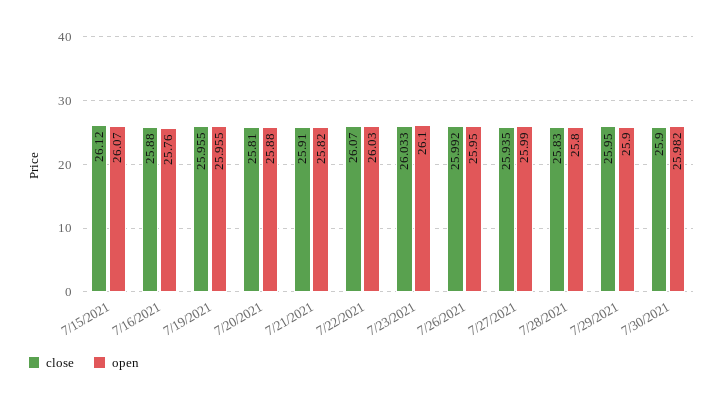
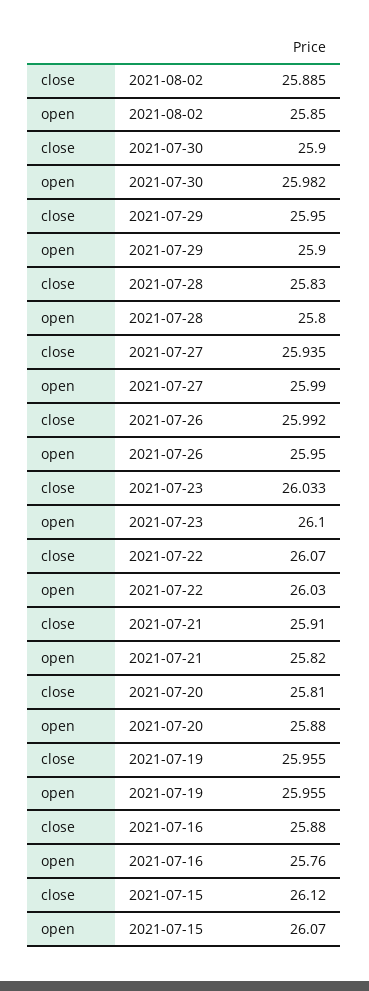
close, 2021-08-02: none -> 25.885
open, 2021-08-02: none -> 25.85

